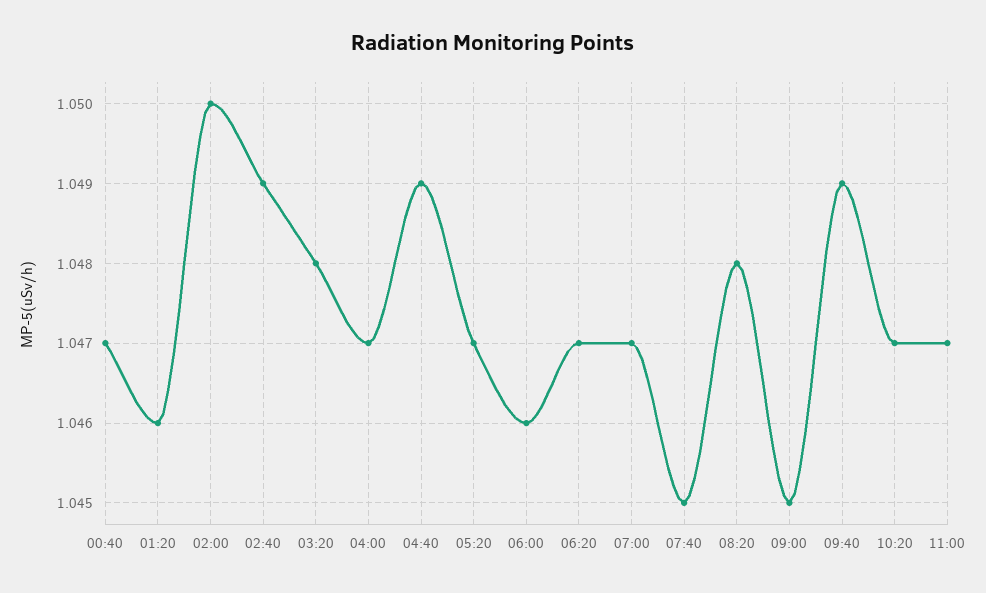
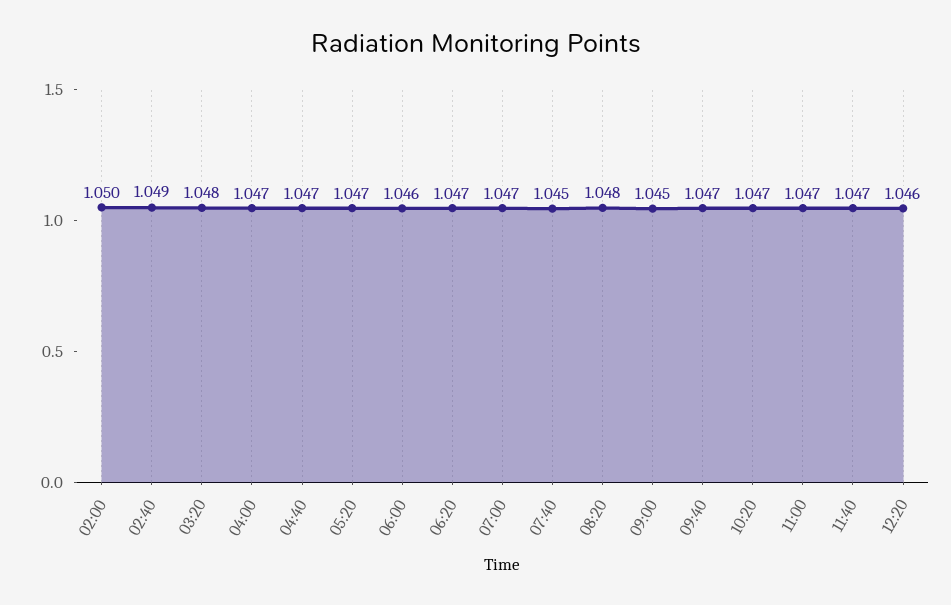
00:40: 1.047 -> none
01:20: 1.046 -> none
04:40: 1.049 -> 1.047
09:40: 1.049 -> 1.047
11:40: none -> 1.047
12:20: none -> 1.046

